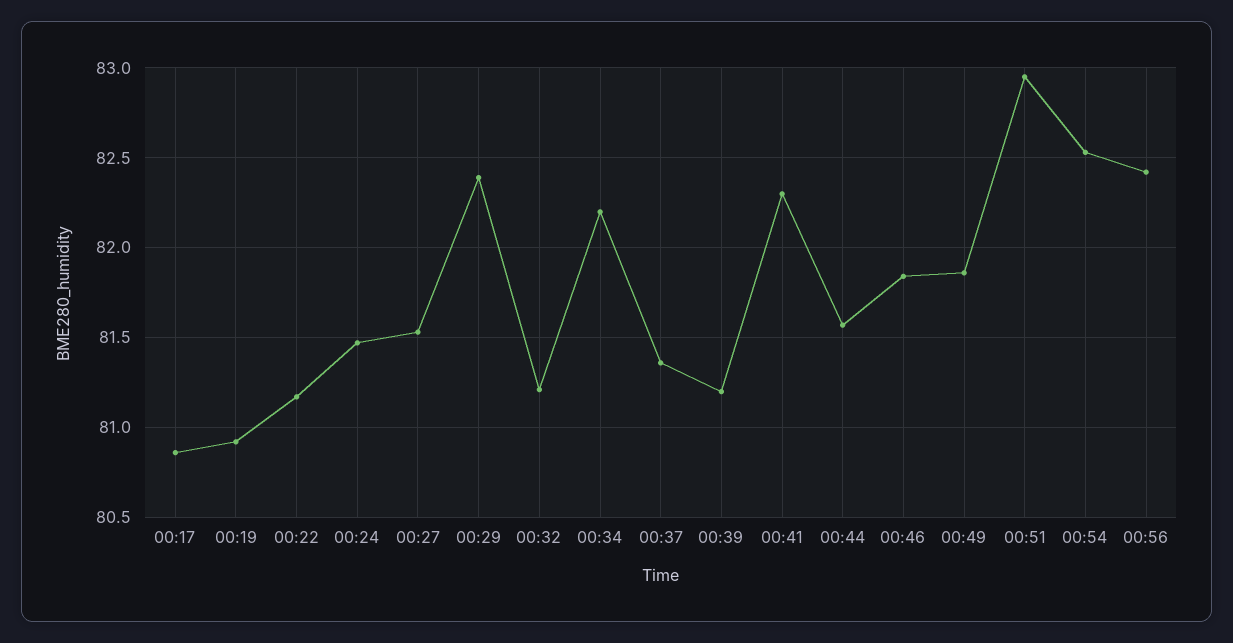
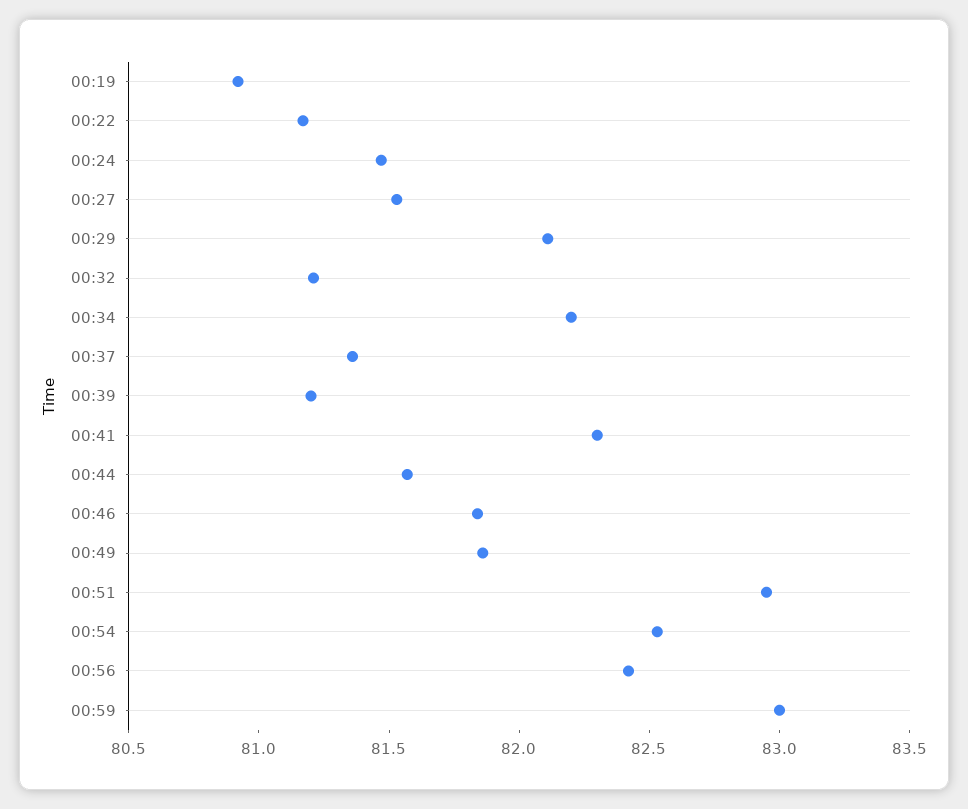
00:17: 80.85 -> none
00:29: 82.4 -> 82.1
00:59: none -> 83

